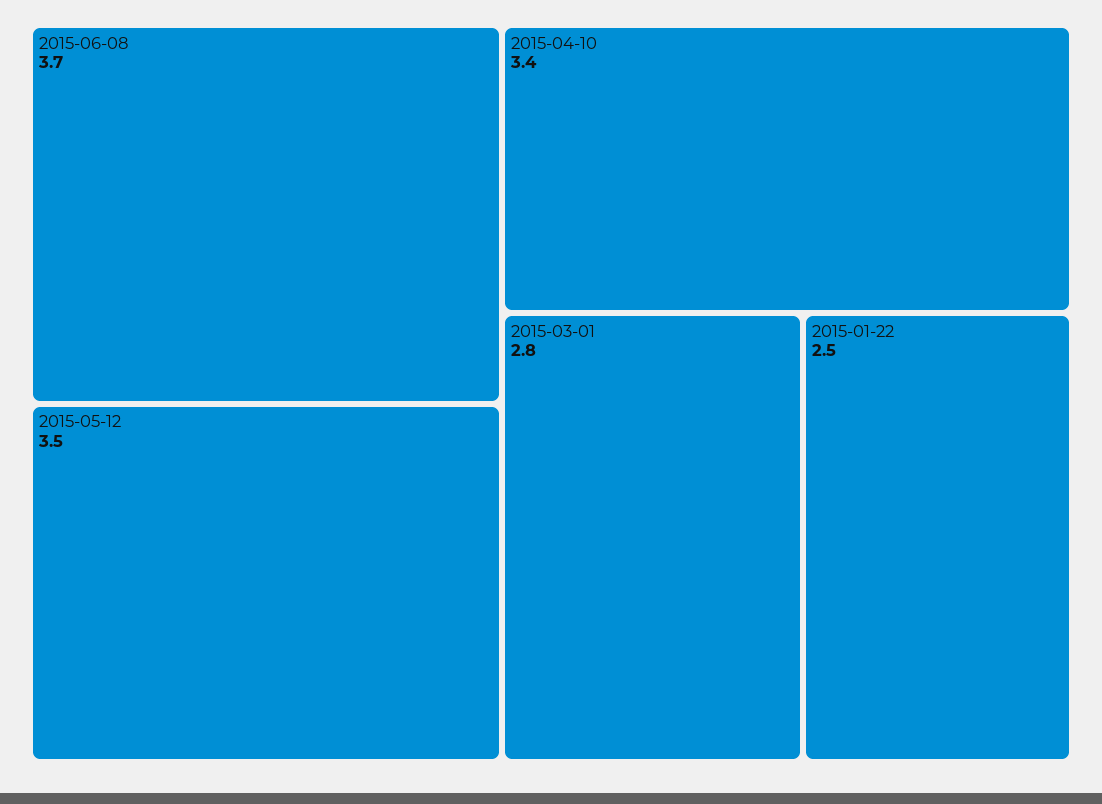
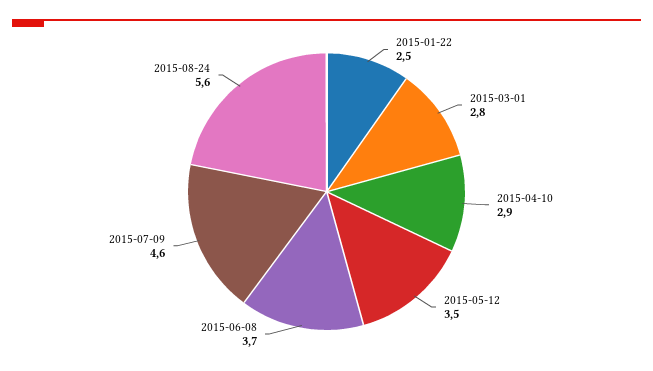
2015-04-10: 3.4 -> 2.9
2015-07-09: none -> 4.6
2015-08-24: none -> 5.6

